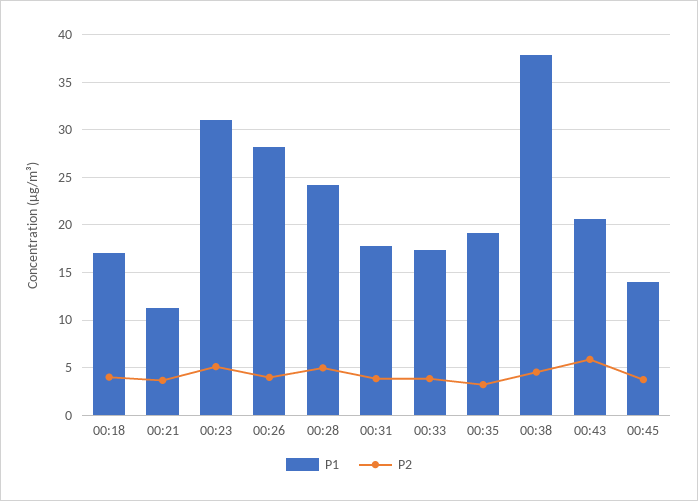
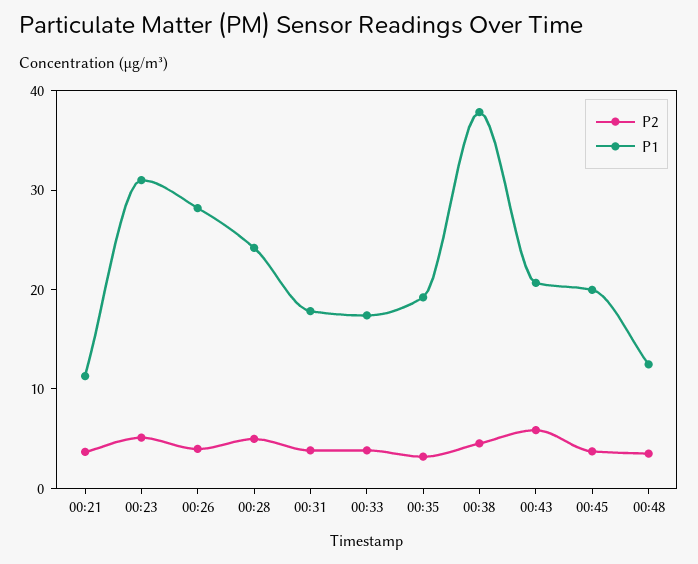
P1, 00:18: 17 -> none
P2, 00:18: 4 -> none
P1, 00:45: 14 -> 20
P2, 00:48: none -> 4
P1, 00:48: none -> 12

